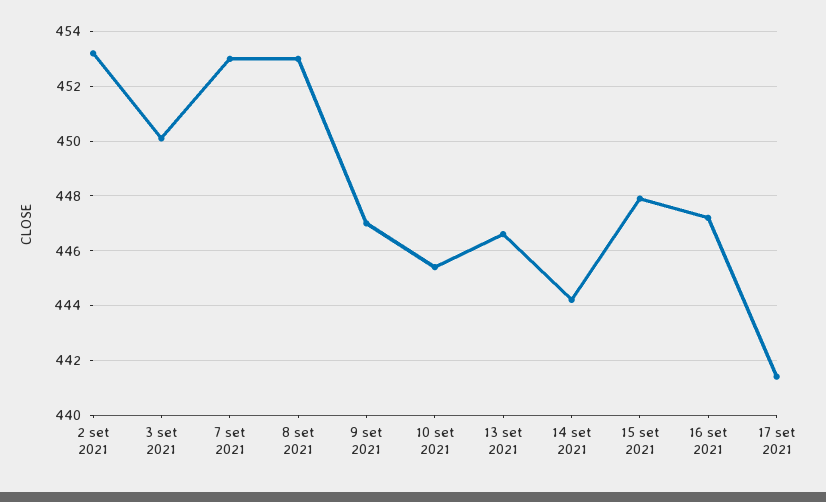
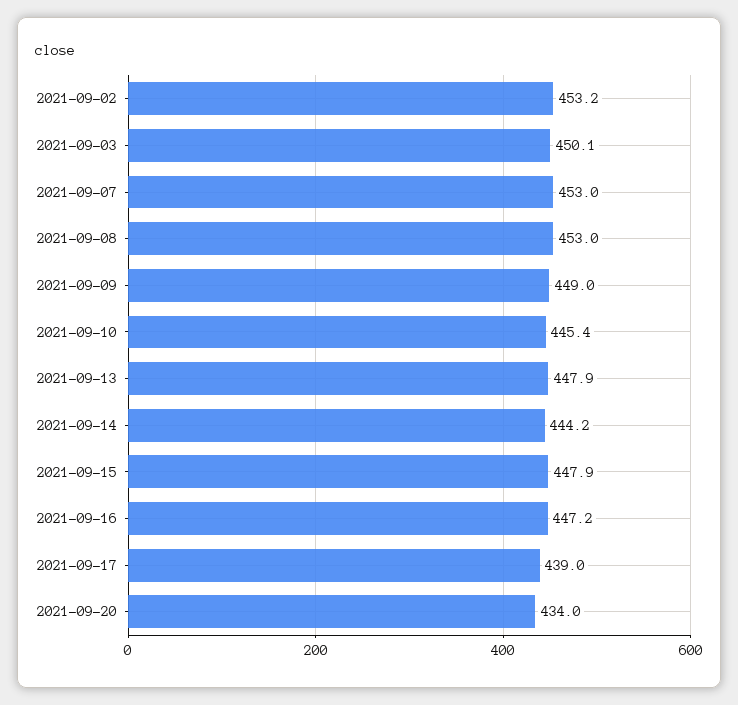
9 set 2021: 447 -> 449
13 set 2021: 446.5 -> 447.9
17 set 2021: 441.5 -> 439
2021-09-20: none -> 434

